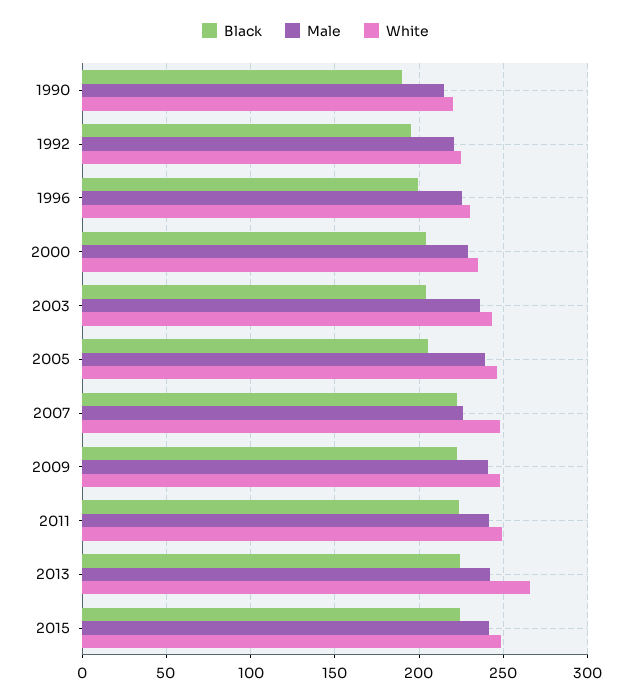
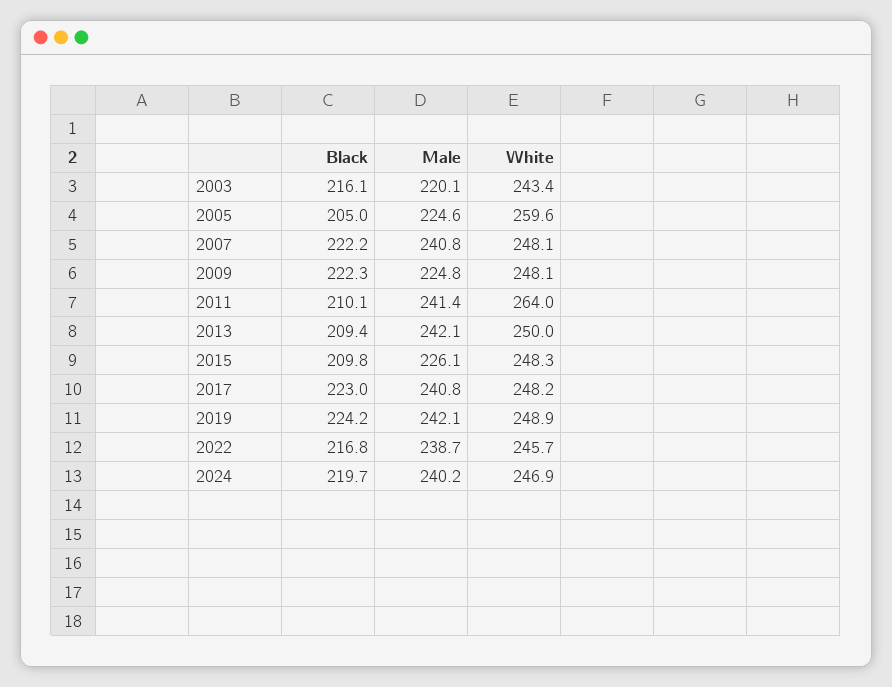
Black, 1990: 190 -> none
Male, 1990: 215 -> none
White, 1990: 220 -> none
Black, 1992: 195 -> none
Male, 1992: 220 -> none
White, 1992: 225 -> none
Black, 1996: 200 -> none
Male, 1996: 225 -> none
White, 1996: 230 -> none
Black, 2000: 205 -> none
Male, 2000: 230 -> none
White, 2000: 235 -> none
Black, 2003: 205 -> 216.1
Male, 2003: 235 -> 220.1
Male, 2005: 240 -> 224.6
White, 2005: 245 -> 259.6
Male, 2007: 225 -> 240.8
Male, 2009: 240 -> 224.8
Black, 2011: 225 -> 210.1
White, 2011: 250 -> 264
Black, 2013: 225 -> 209.4
White, 2013: 265 -> 250
Black, 2015: 225 -> 209.8
Male, 2015: 240 -> 226.1
Black, 2017: none -> 223
Male, 2017: none -> 240.8
White, 2017: none -> 248.2
Black, 2019: none -> 224.2
Male, 2019: none -> 242.1
White, 2019: none -> 248.9
Black, 2022: none -> 216.8
Male, 2022: none -> 238.7
White, 2022: none -> 245.7
Black, 2024: none -> 219.7
Male, 2024: none -> 240.2
White, 2024: none -> 246.9

